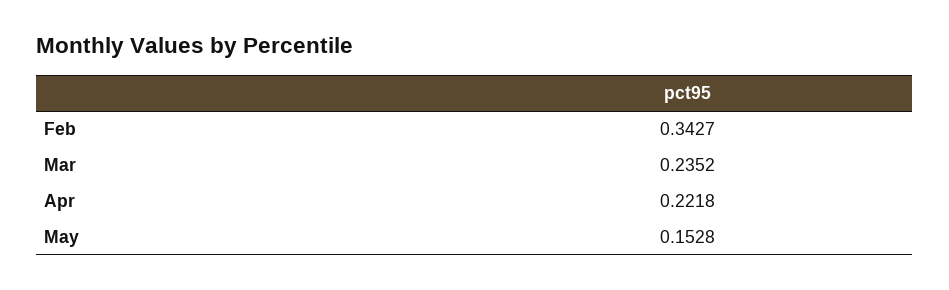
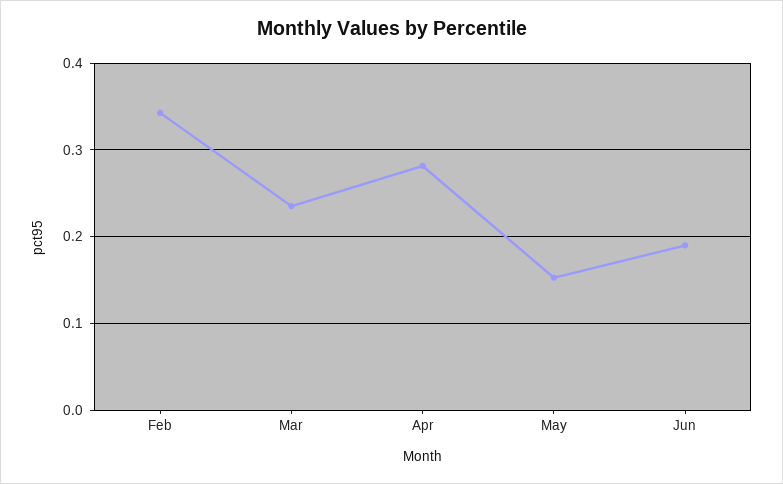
Apr: 0.2218 -> 0.28
Jun: none -> 0.19

